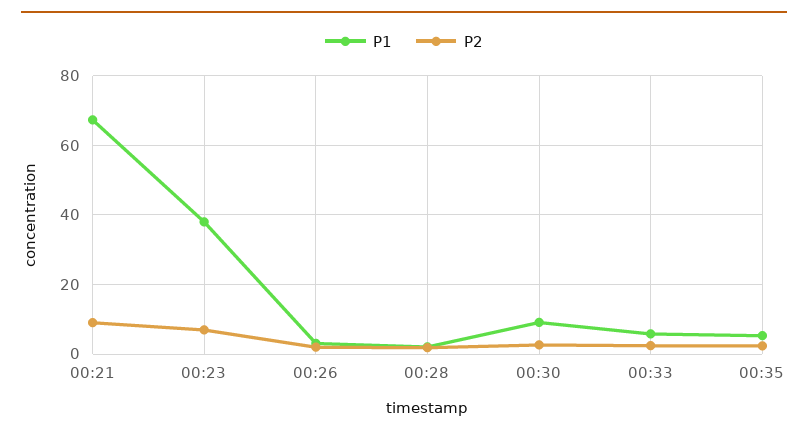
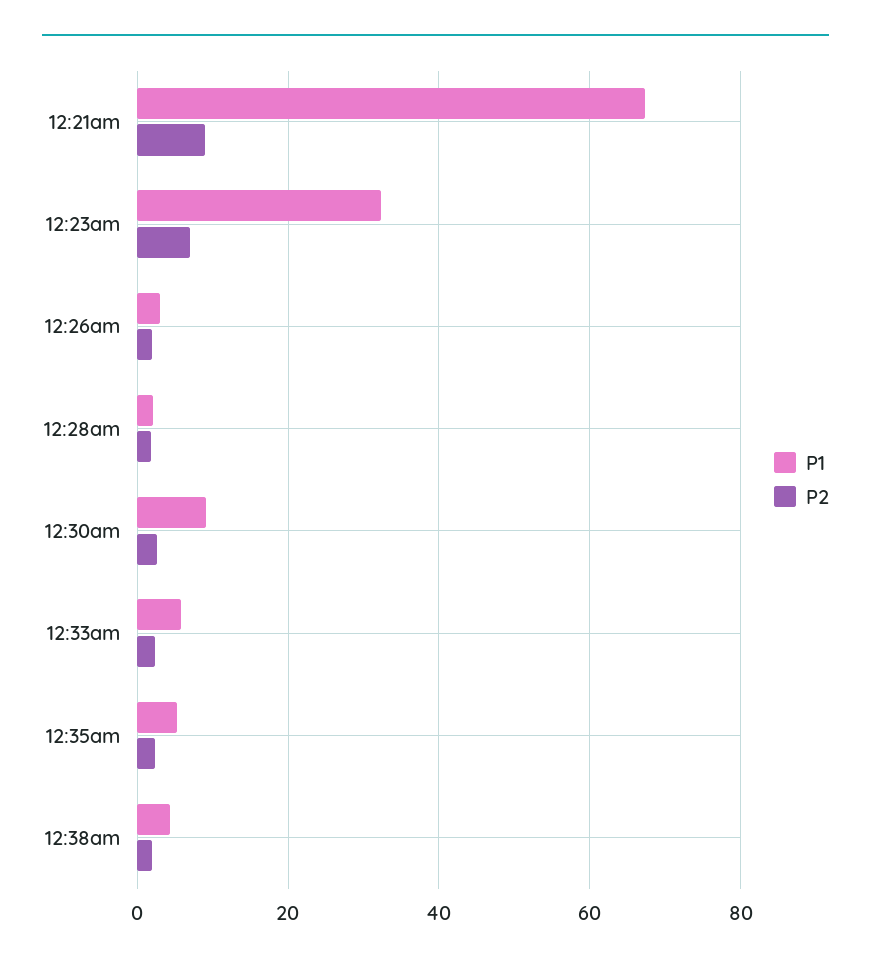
P1, 00:23: 38 -> 32
P1, 12:38am: none -> 4
P2, 12:38am: none -> 2

